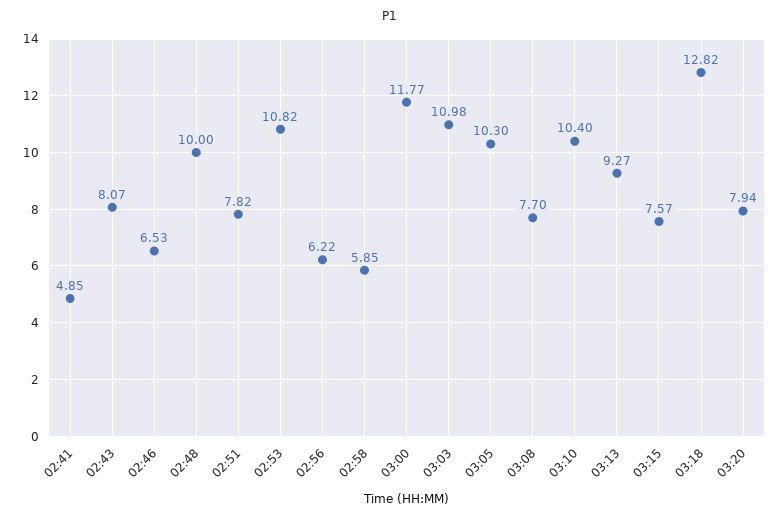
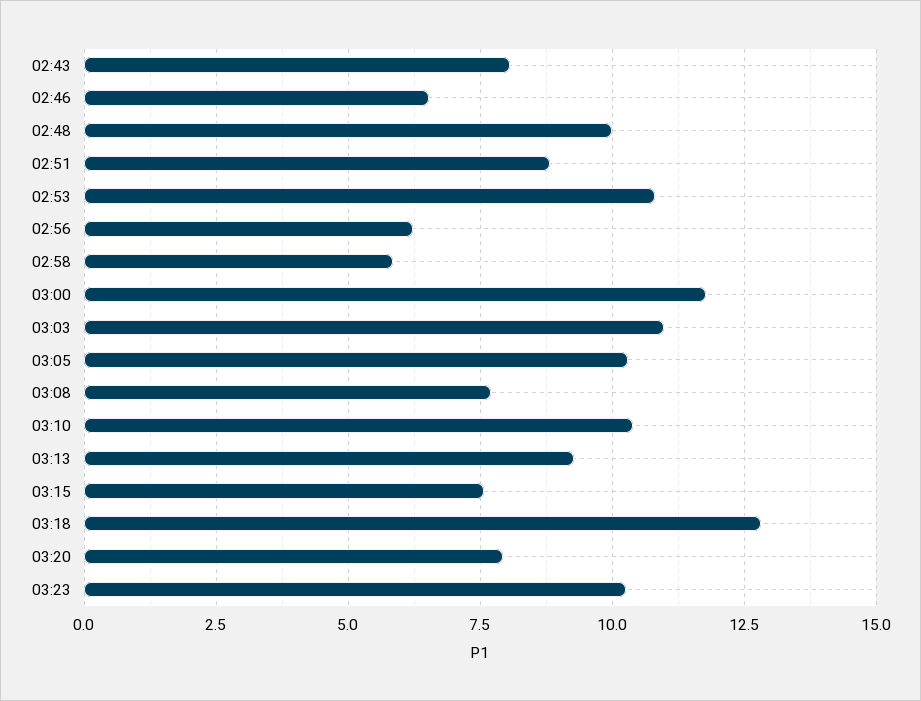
02:41: 4.85 -> none
02:51: 7.82 -> 8.75
03:23: none -> 10.25

